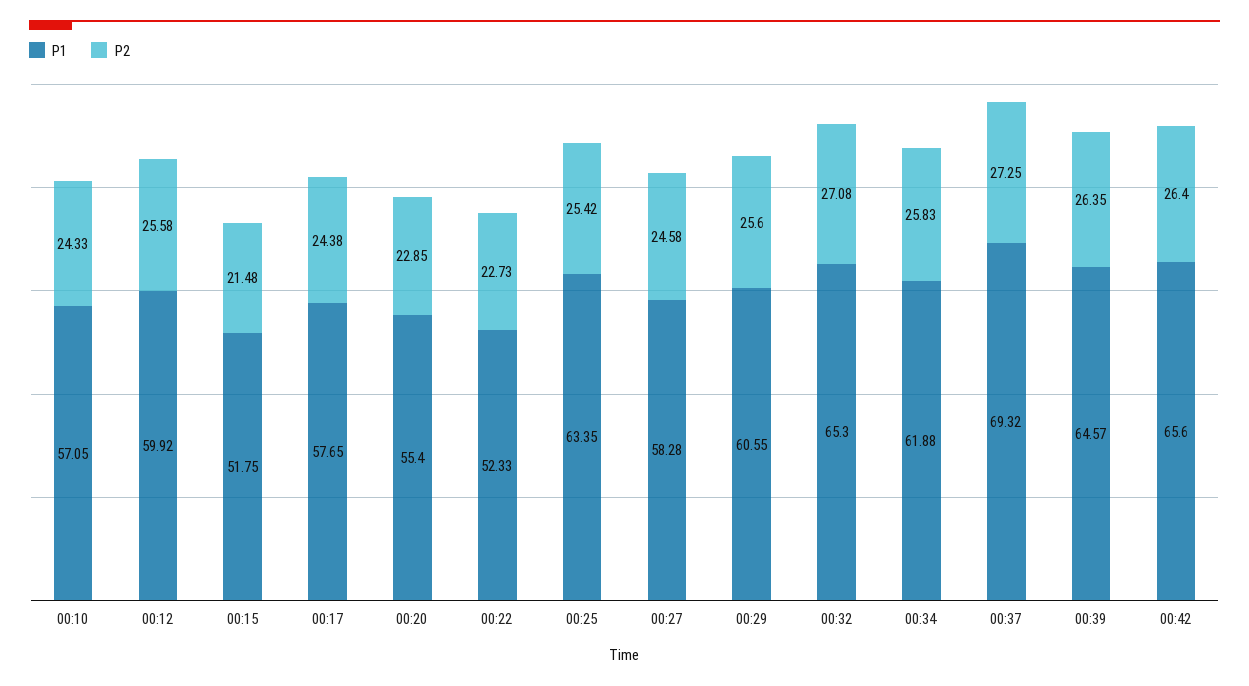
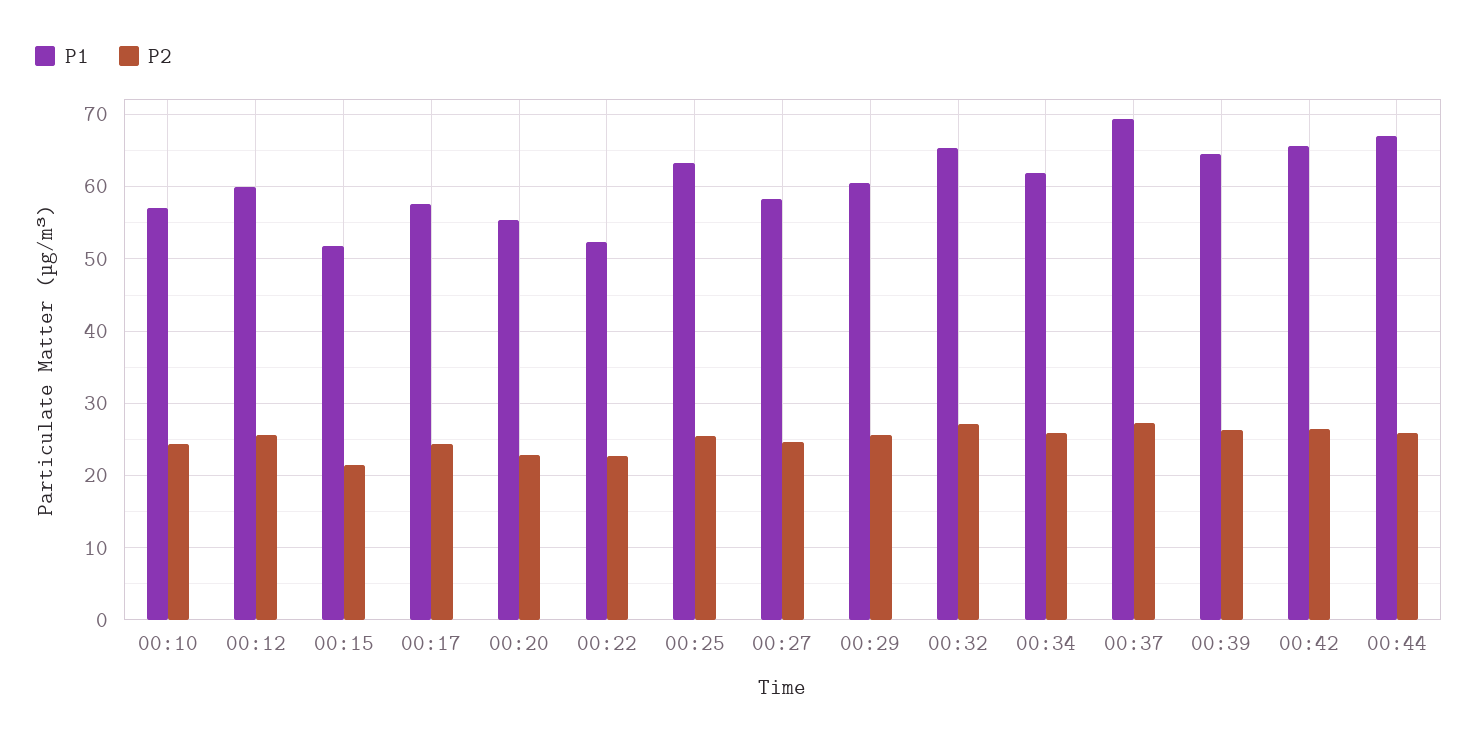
P1, 00:44: none -> 67
P2, 00:44: none -> 26

